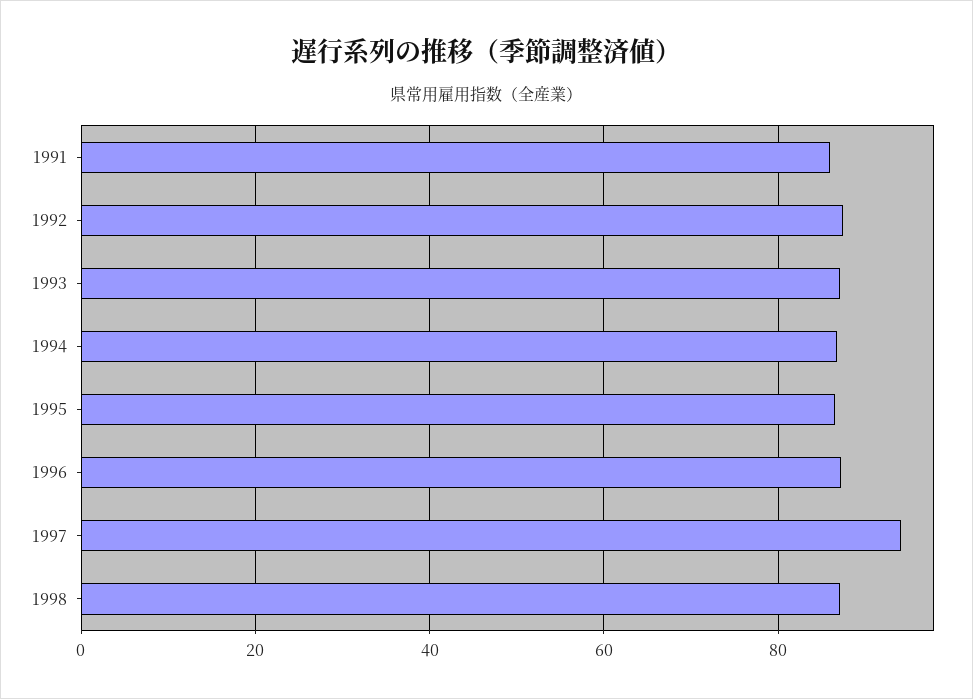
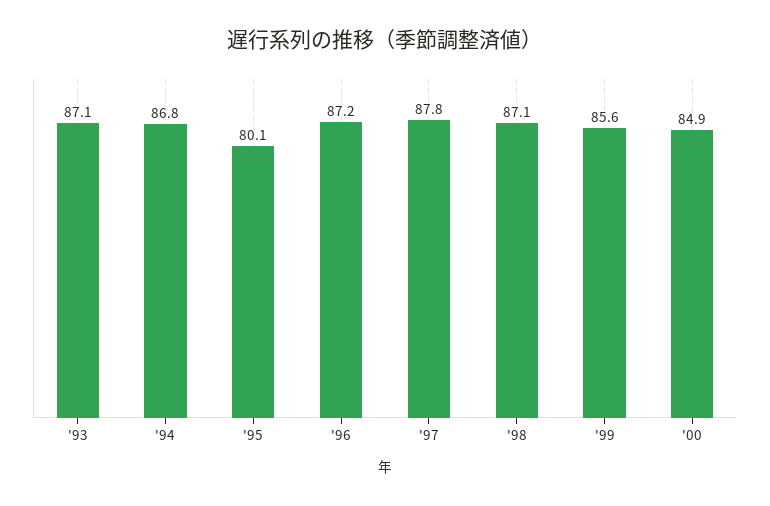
1991: 86 -> none
1992: 88 -> none
1995: 86 -> 80.1
1997: 94 -> 87.8
'99: none -> 85.6
'00: none -> 84.9

